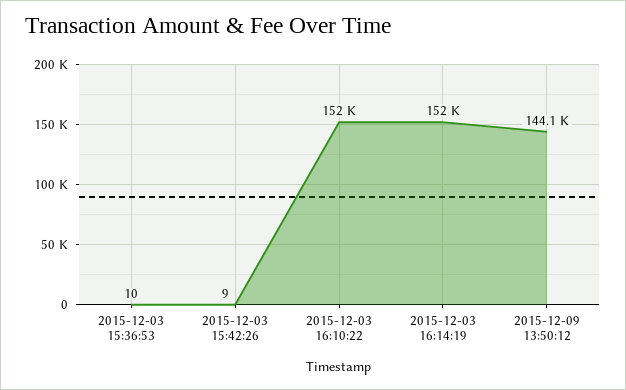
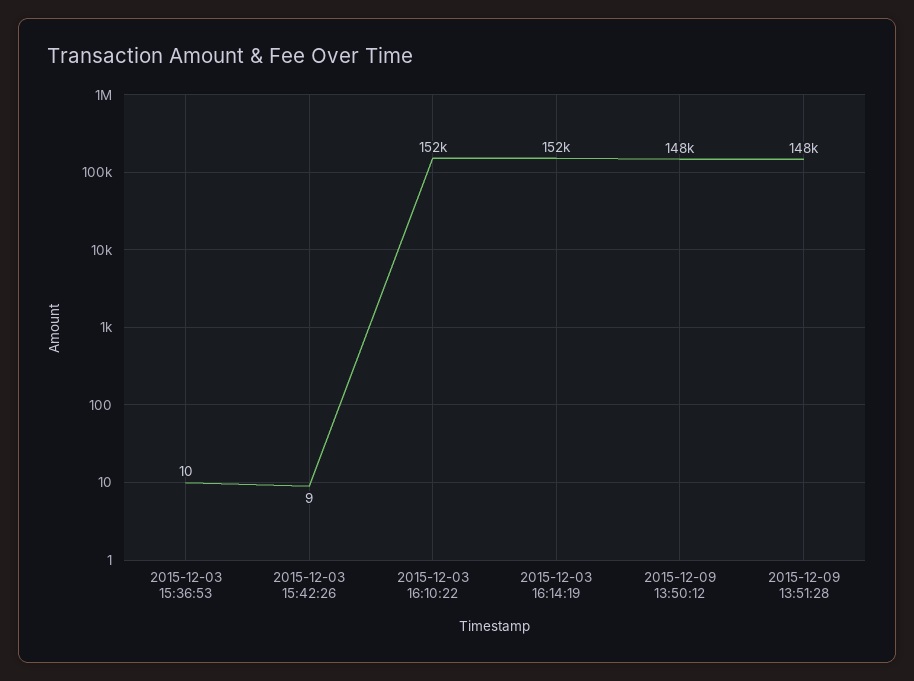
2015-12-09 13:50:12: 144100 -> 148000
2015-12-09 13:51:28: none -> 148000

